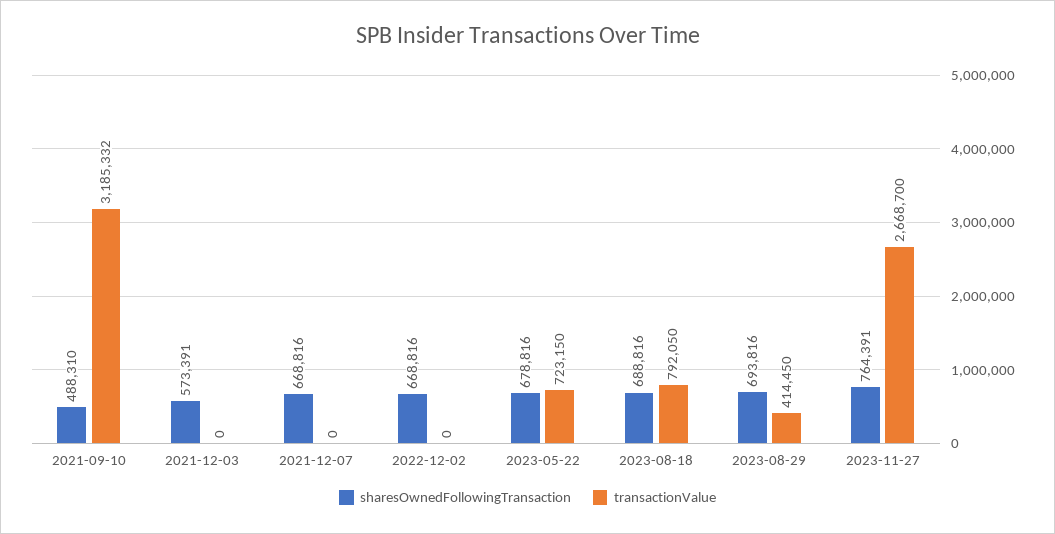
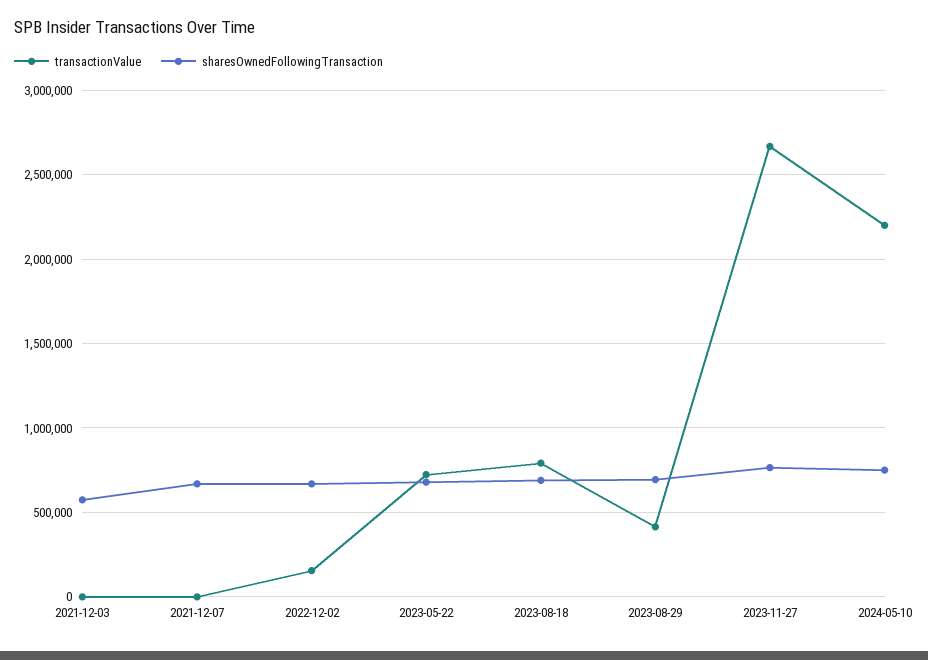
sharesOwnedFollowingTransaction, 2021-09-10: 488310 -> none
transactionValue, 2021-09-10: 3185332 -> none
transactionValue, 2022-12-02: 0 -> 150000
transactionValue, 2024-05-10: none -> 2200000
sharesOwnedFollowingTransaction, 2024-05-10: none -> 750000

